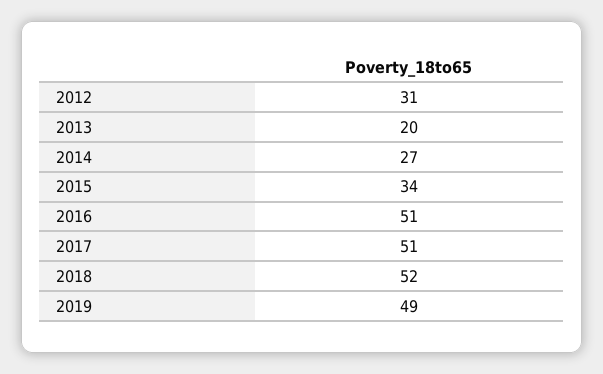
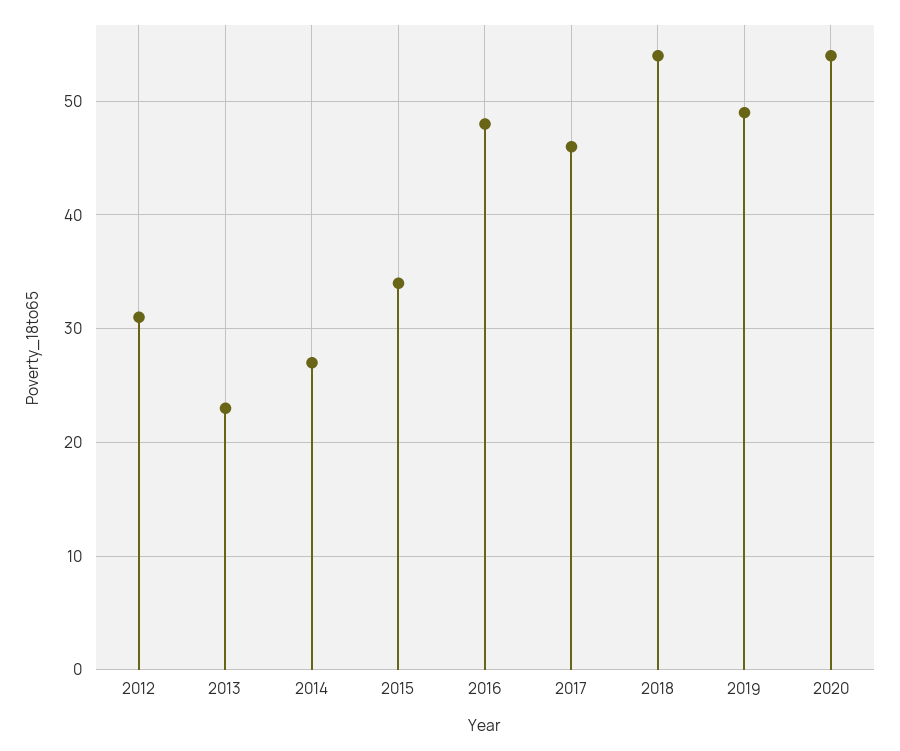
2013: 20 -> 23
2016: 51 -> 48
2017: 51 -> 46
2018: 52 -> 54
2020: none -> 54

